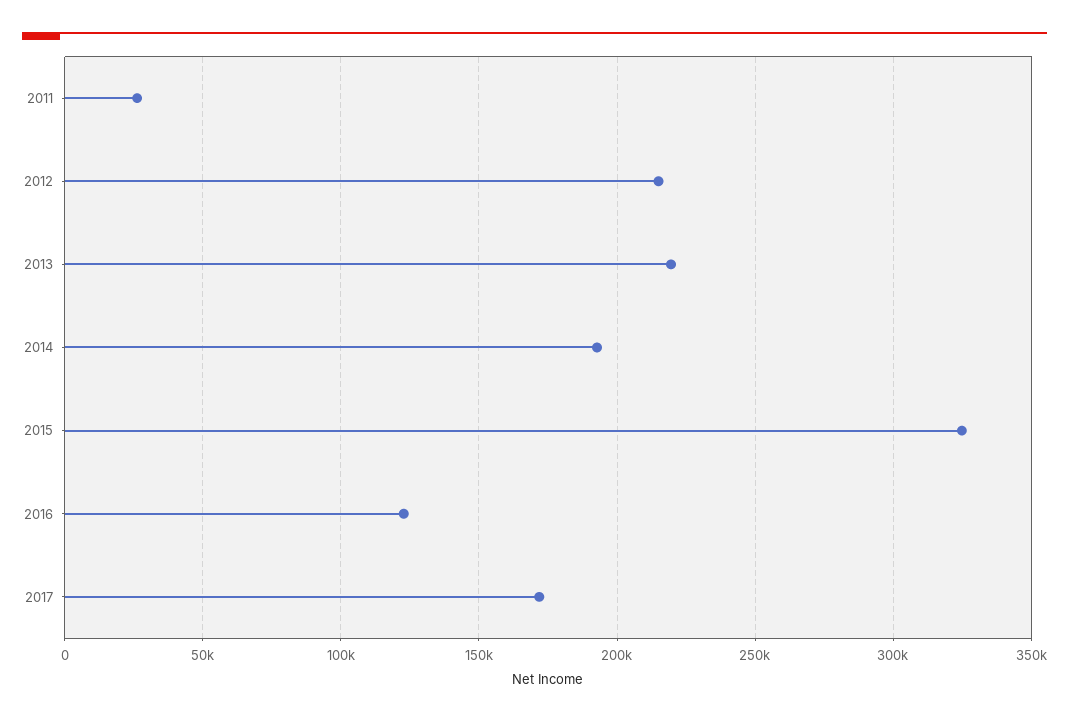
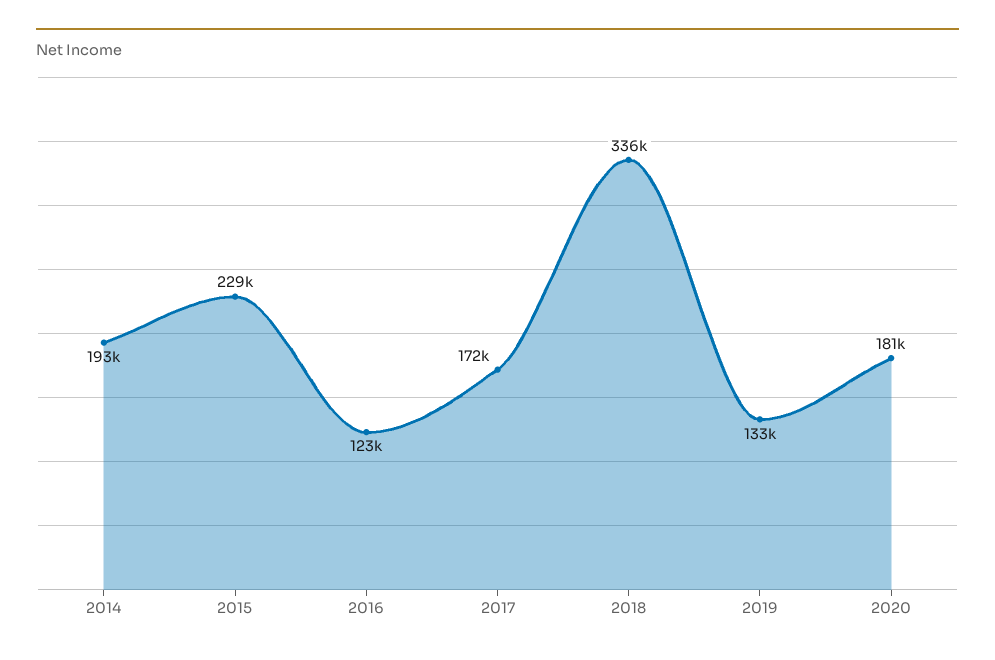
2011: 25000 -> none
2012: 215000 -> none
2013: 220000 -> none
2015: 325000 -> 229000
2018: none -> 336000
2019: none -> 133000
2020: none -> 181000

